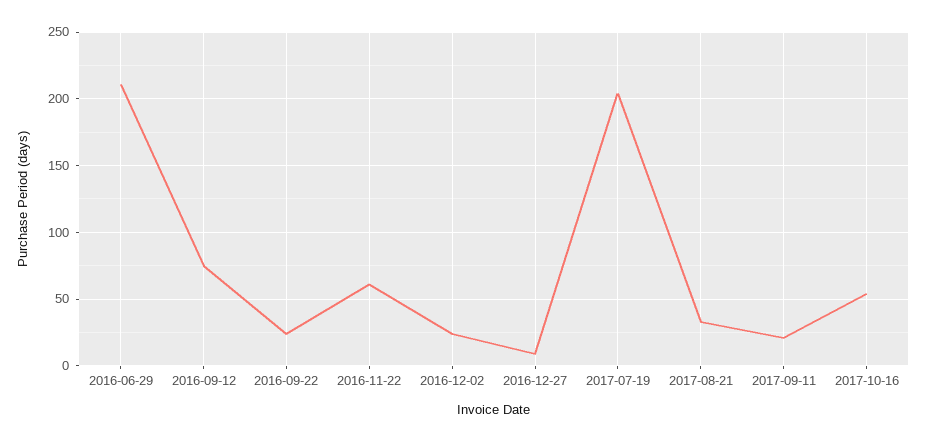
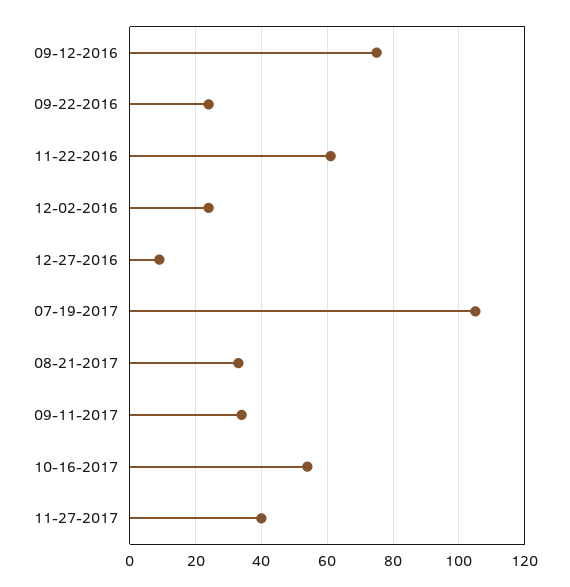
2016-06-29: 210 -> none
2017-07-19: 205 -> 105
2017-09-11: 20 -> 35
11-27-2017: none -> 40

